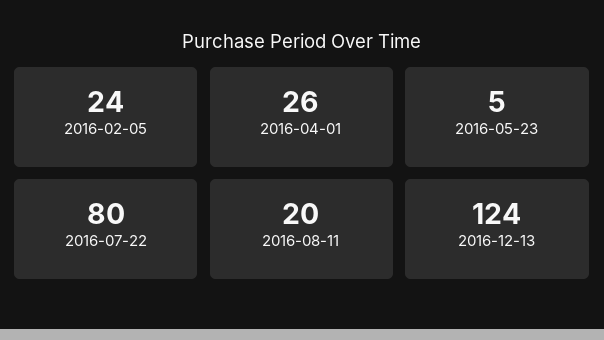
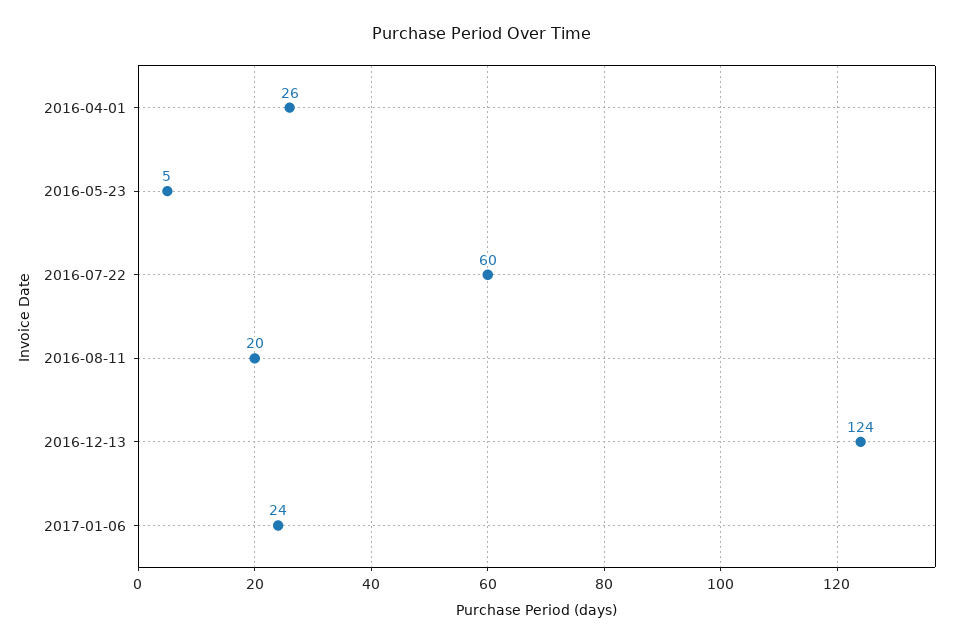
2016-02-05: 24 -> none
2016-07-22: 80 -> 60
2017-01-06: none -> 24

